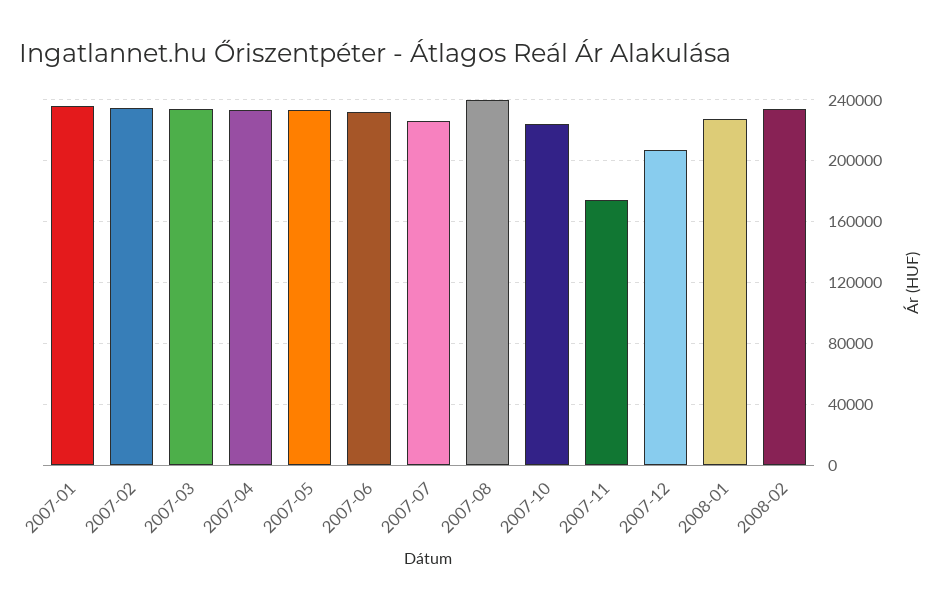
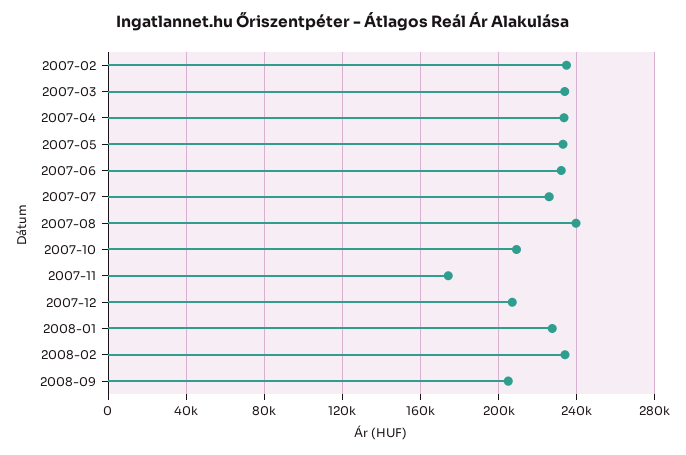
2007-01: 235000 -> none
2007-10: 225000 -> 210000
2008-09: none -> 205000

